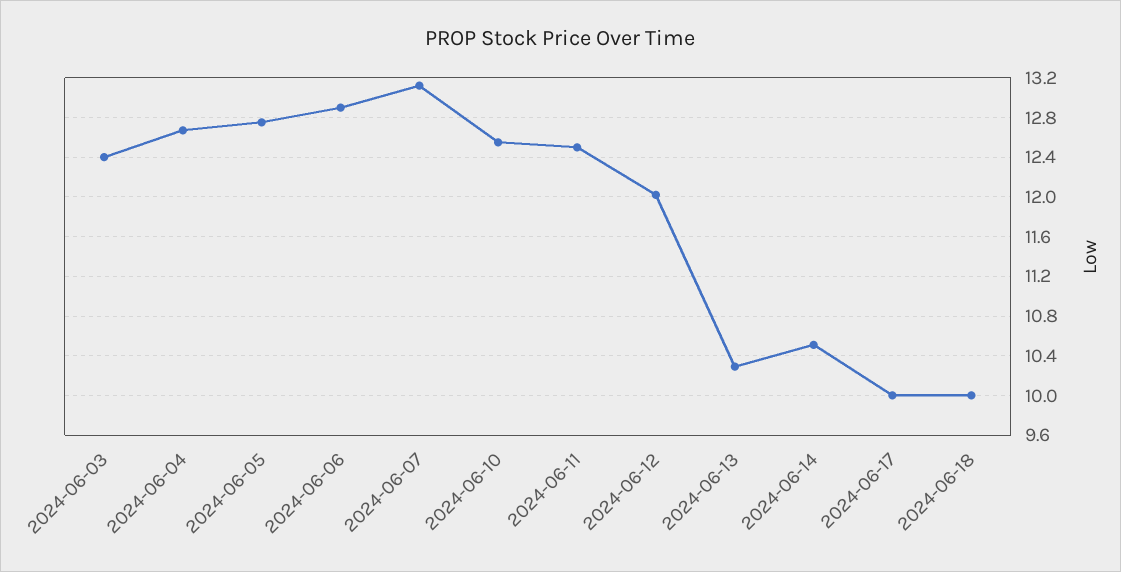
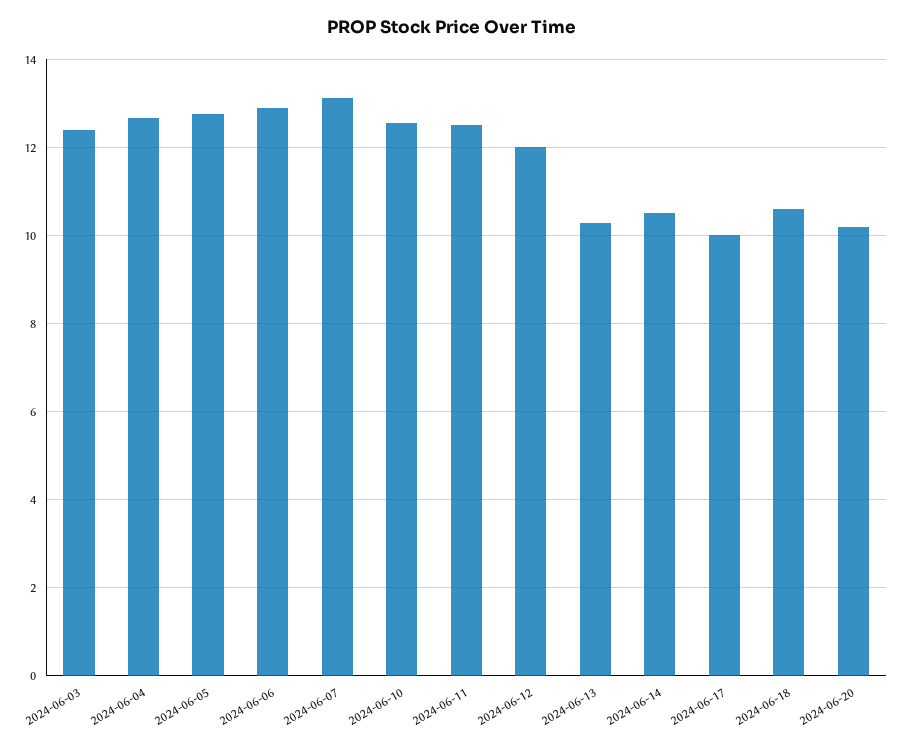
2024-06-18: 10 -> 10.6
2024-06-20: none -> 10.2

